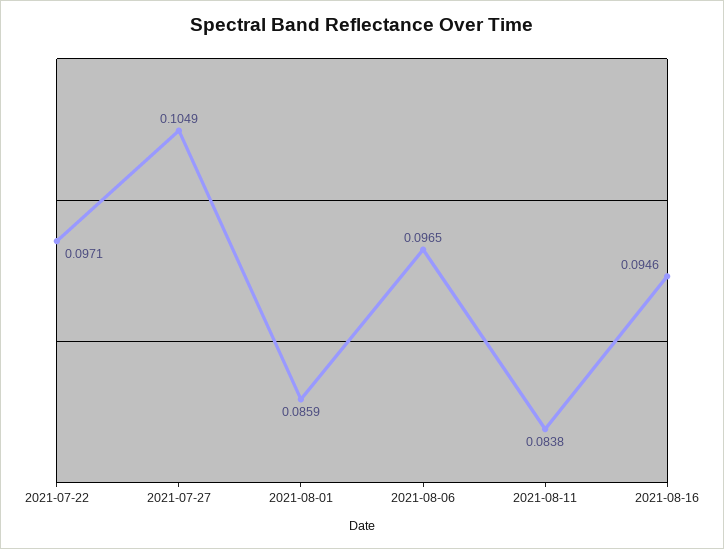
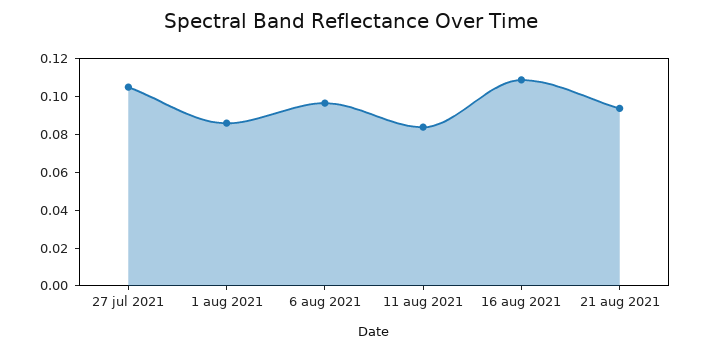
2021-07-22: 0.0971 -> none
2021-08-16: 0.0946 -> 0.11
21 aug 2021: none -> 0.095

